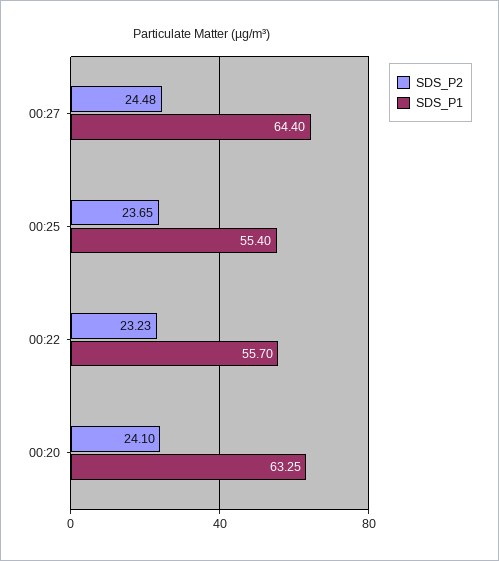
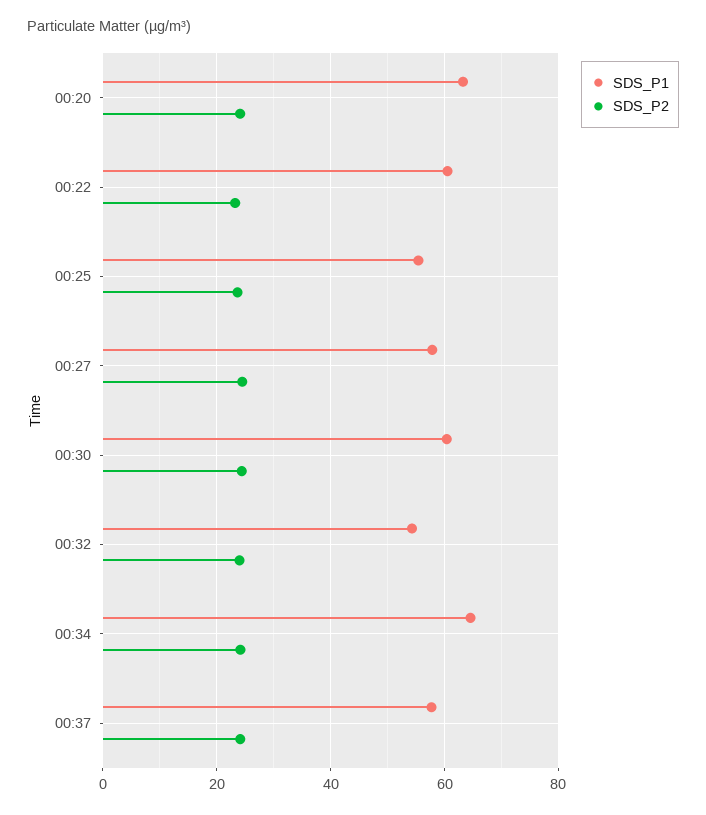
SDS_P1, 00:27: 64.4 -> 58
SDS_P1, 00:22: 55.7 -> 60
SDS_P1, 00:30: none -> 60
SDS_P2, 00:30: none -> 24
SDS_P1, 00:32: none -> 54
SDS_P2, 00:32: none -> 24
SDS_P1, 00:34: none -> 64
SDS_P2, 00:34: none -> 24
SDS_P1, 00:37: none -> 58
SDS_P2, 00:37: none -> 24

